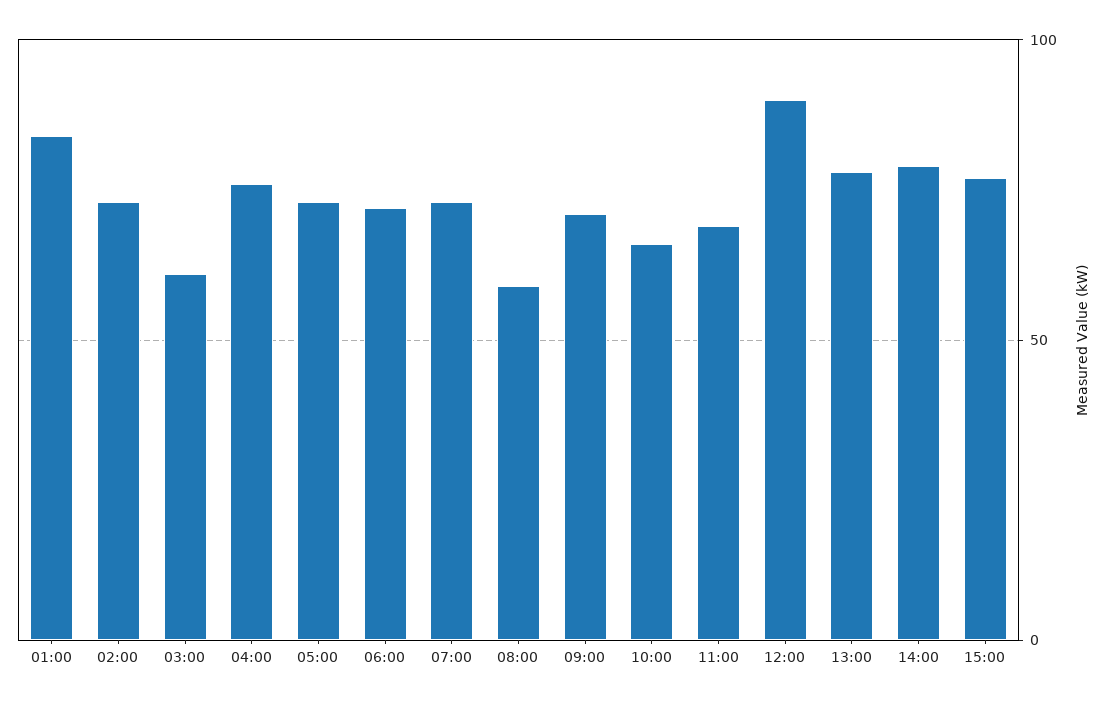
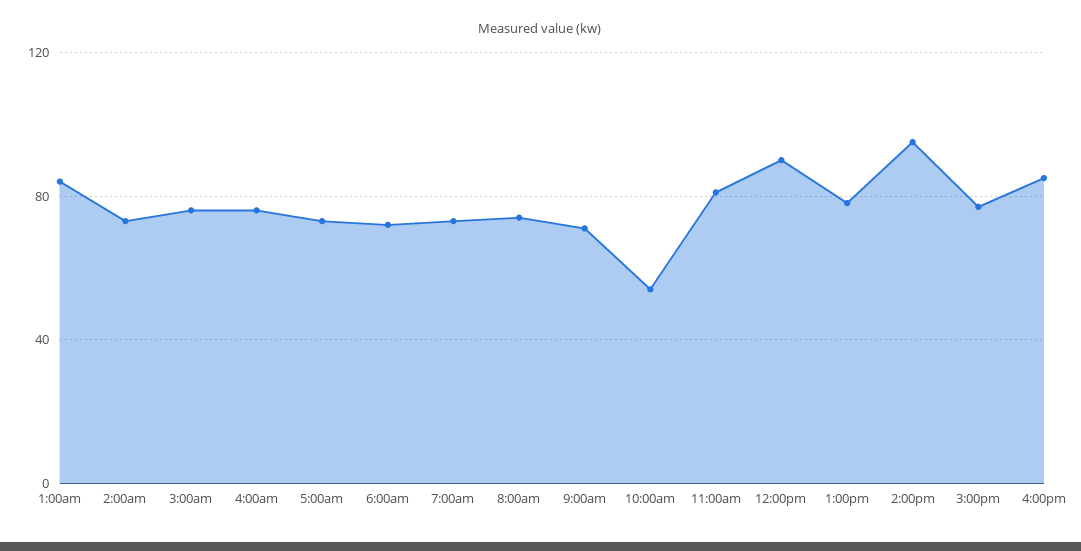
03:00: 60 -> 75
08:00: 60 -> 75
10:00: 65 -> 55
11:00: 70 -> 80
14:00: 80 -> 95
4:00pm: none -> 85

